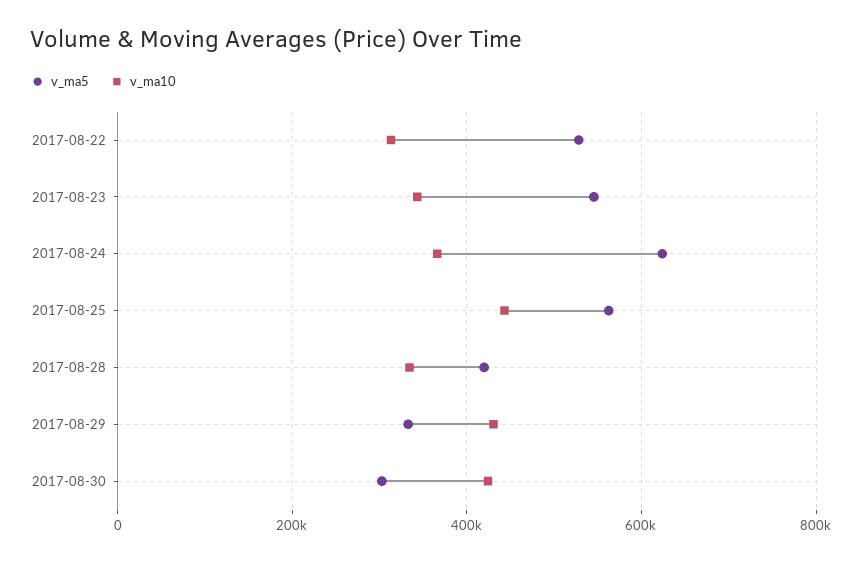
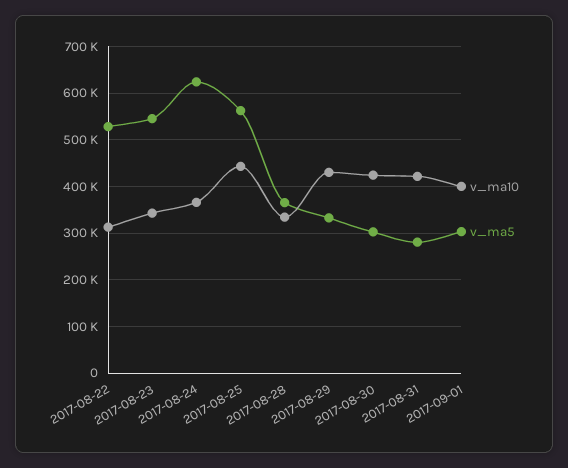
v_ma5, 2017-08-28: 420000 -> 360000
v_ma10, 2017-08-31: none -> 420000
v_ma5, 2017-08-31: none -> 280000
v_ma10, 2017-09-01: none -> 400000
v_ma5, 2017-09-01: none -> 300000

